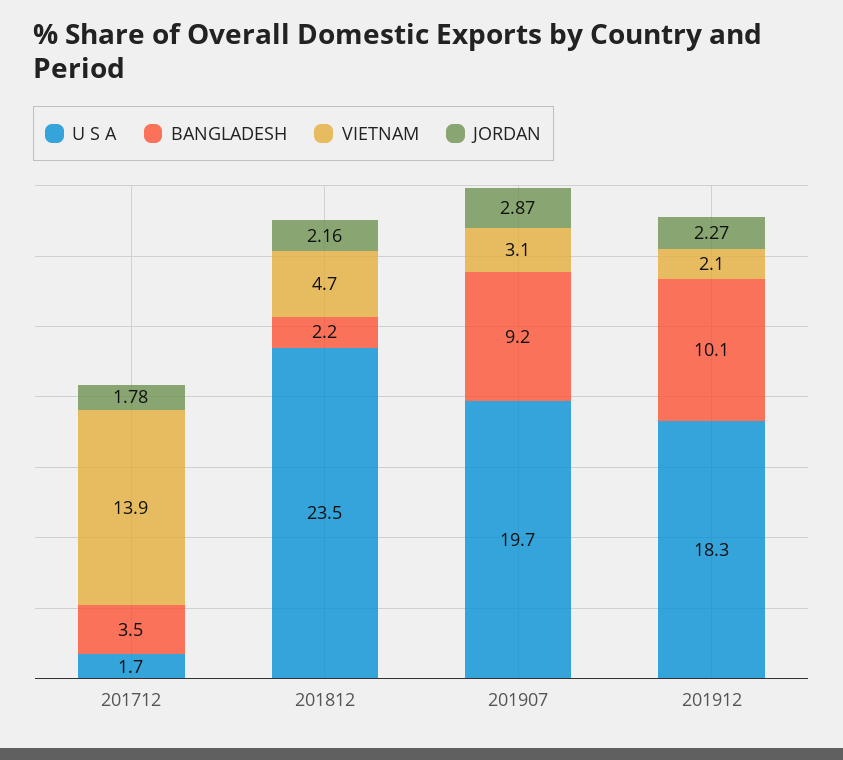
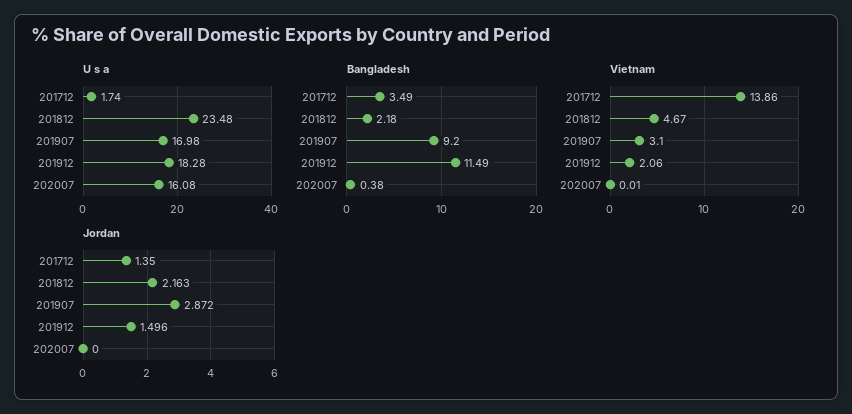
JORDAN, 201712: 1.78 -> 1.35
U S A, 201907: 19.7 -> 16.98
BANGLADESH, 201912: 10.1 -> 11.49
JORDAN, 201912: 2.27 -> 1.496
U S A, 202007: none -> 16.08
BANGLADESH, 202007: none -> 0.38
VIETNAM, 202007: none -> 0.01
JORDAN, 202007: none -> 0

